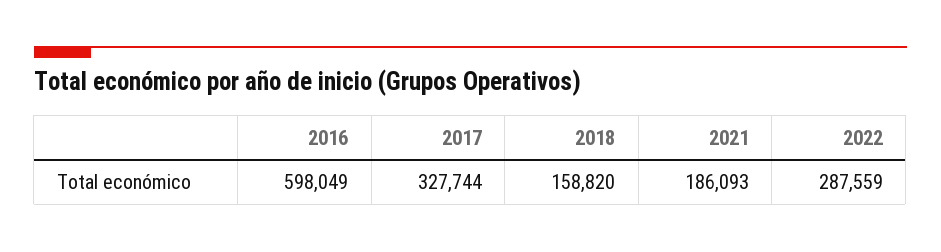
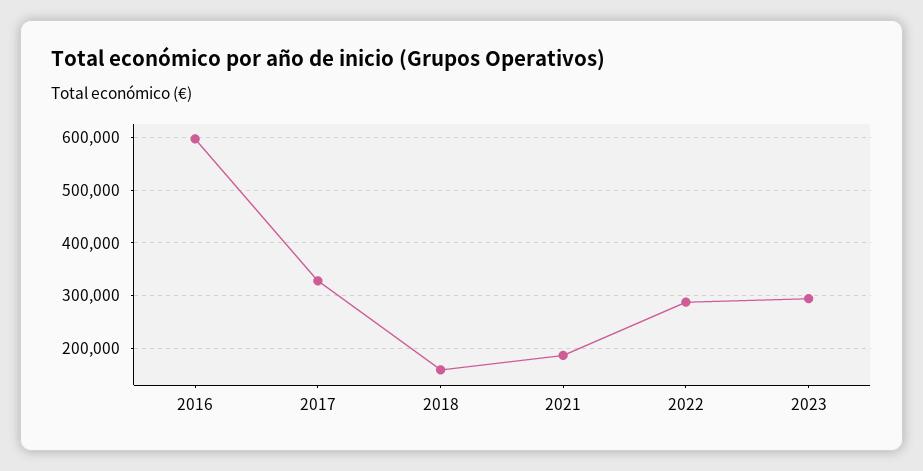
2023: none -> 300000

